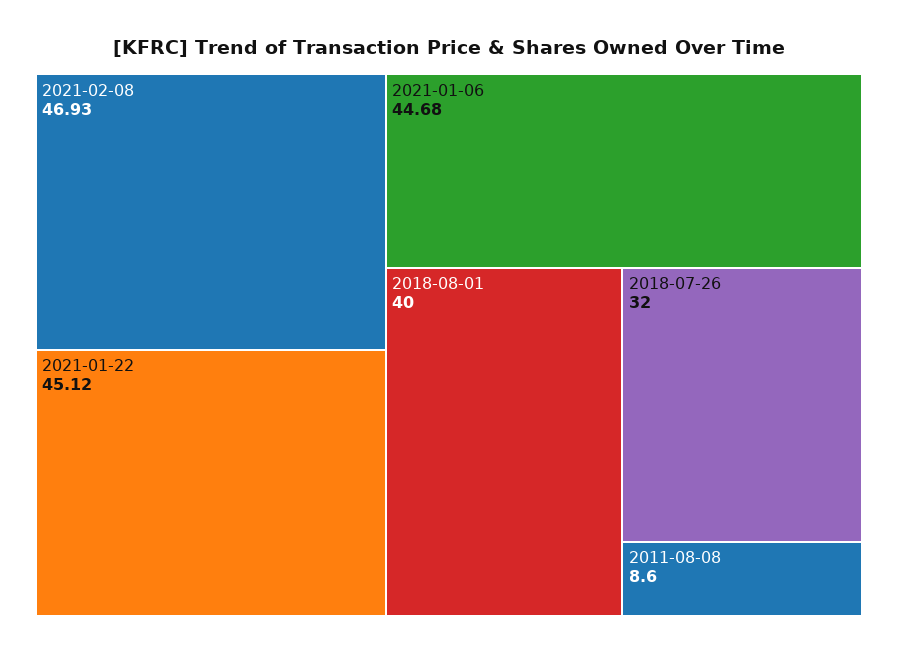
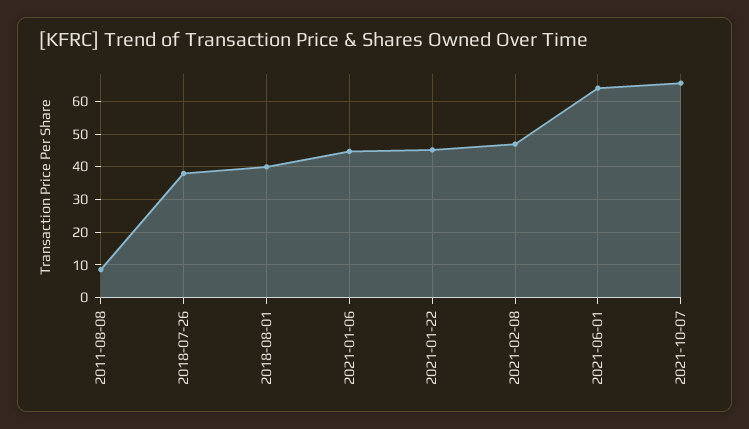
2018-07-26: 32 -> 38
2021-06-01: none -> 64
2021-10-07: none -> 66

